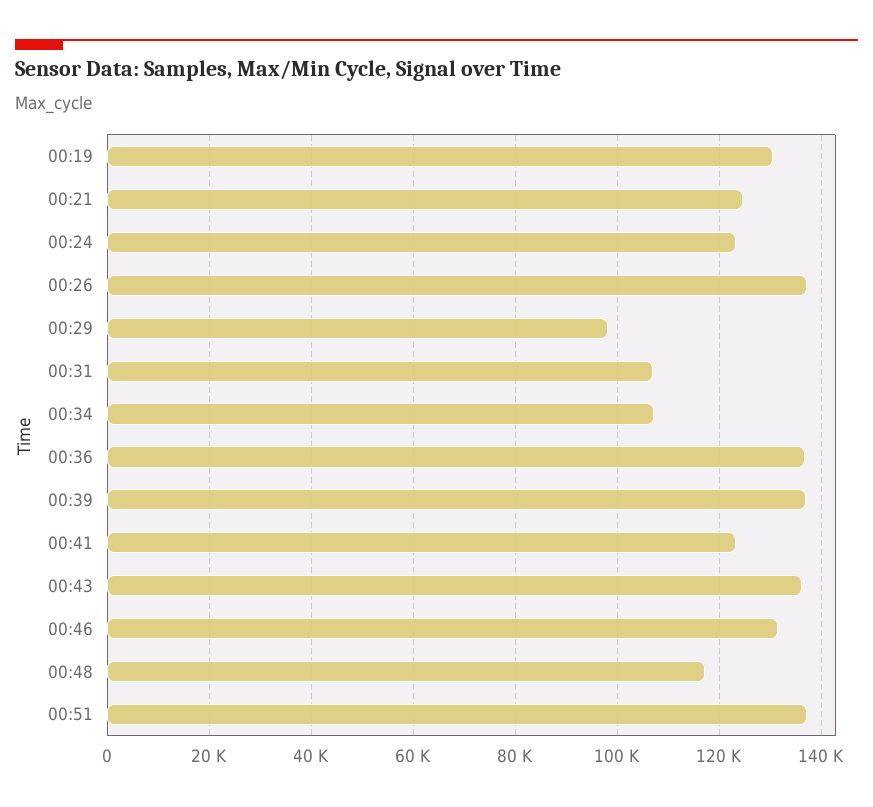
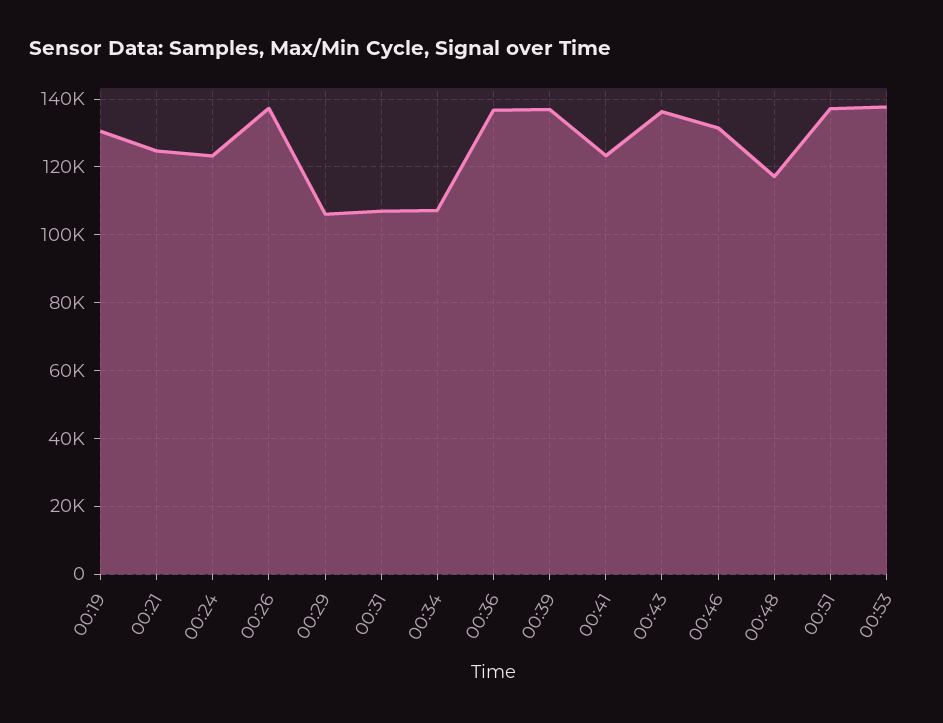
00:29: 98000 -> 106000
00:53: none -> 138000

